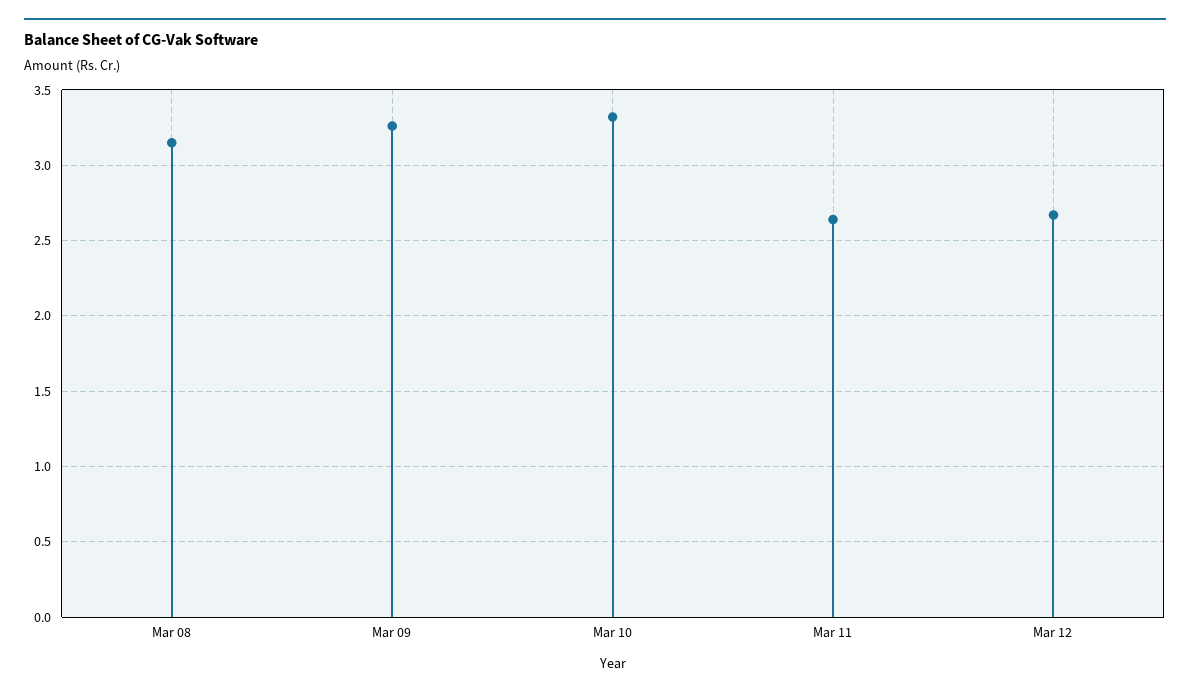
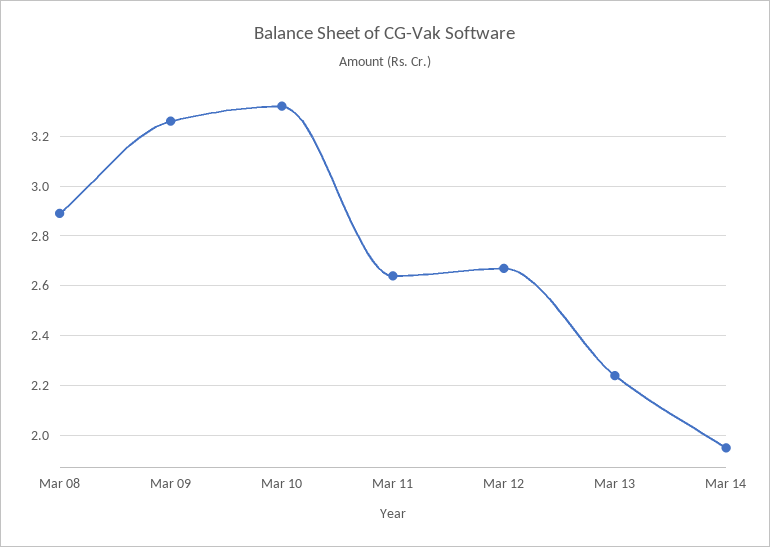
Mar 08: 3.15 -> 2.9
Mar 13: none -> 2.25
Mar 14: none -> 1.95

